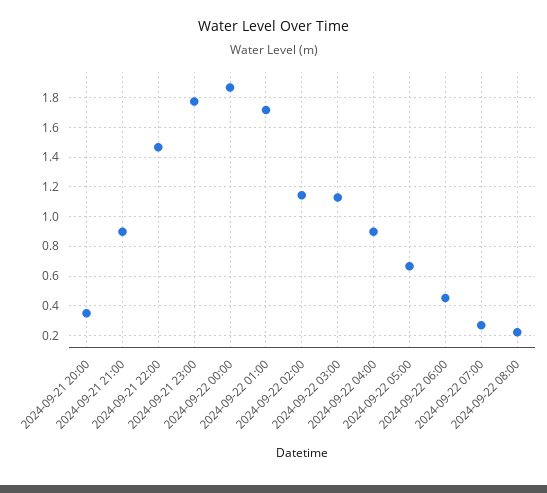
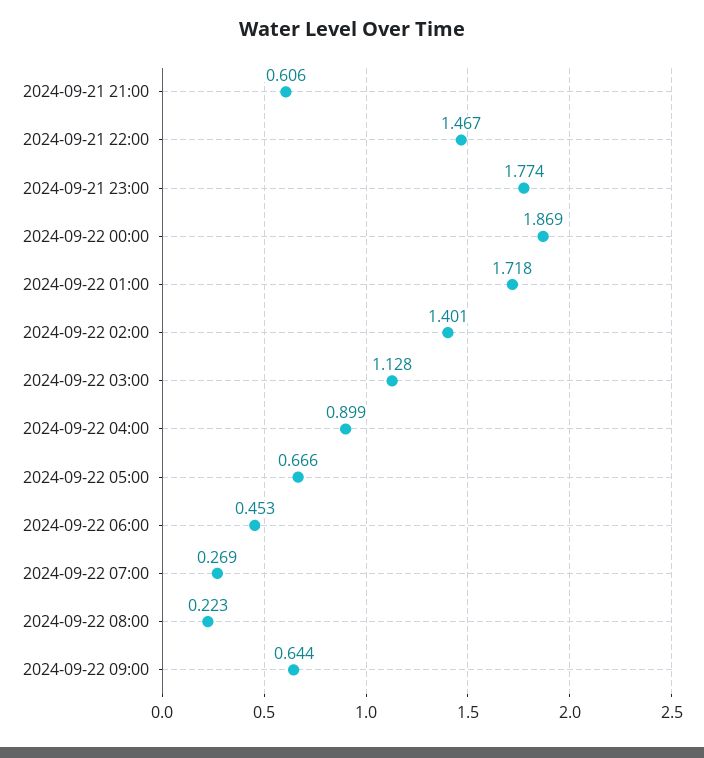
2024-09-21 20:00: 0.35 -> none
2024-09-21 21:00: 0.9 -> 0.606
2024-09-22 02:00: 1.15 -> 1.401
2024-09-22 09:00: none -> 0.644

